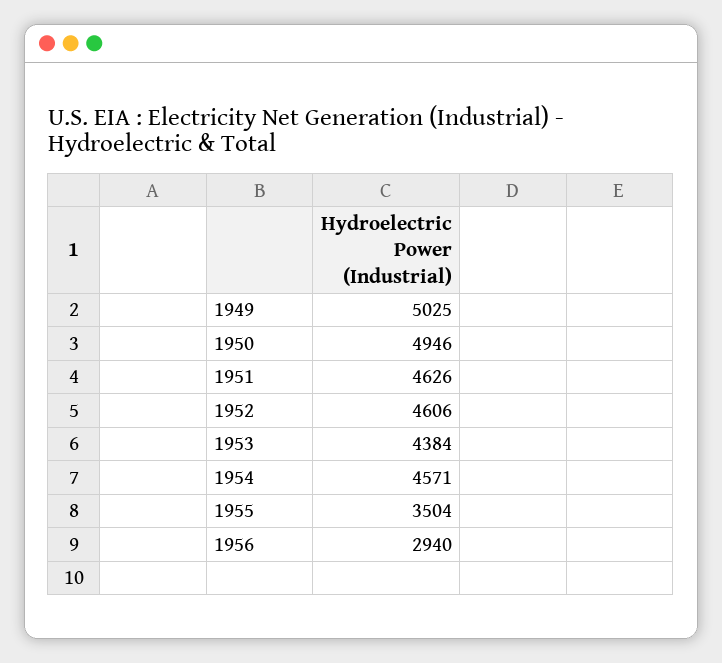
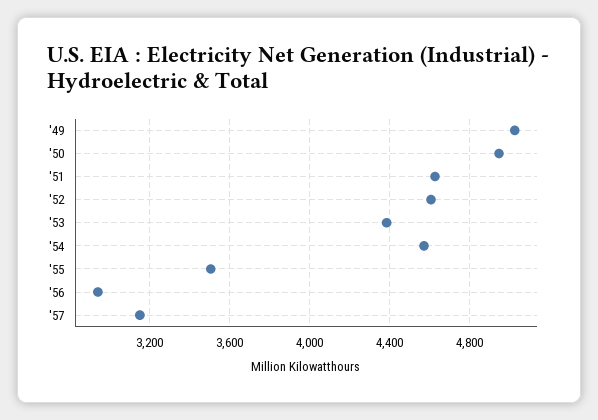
'57: none -> 3150

